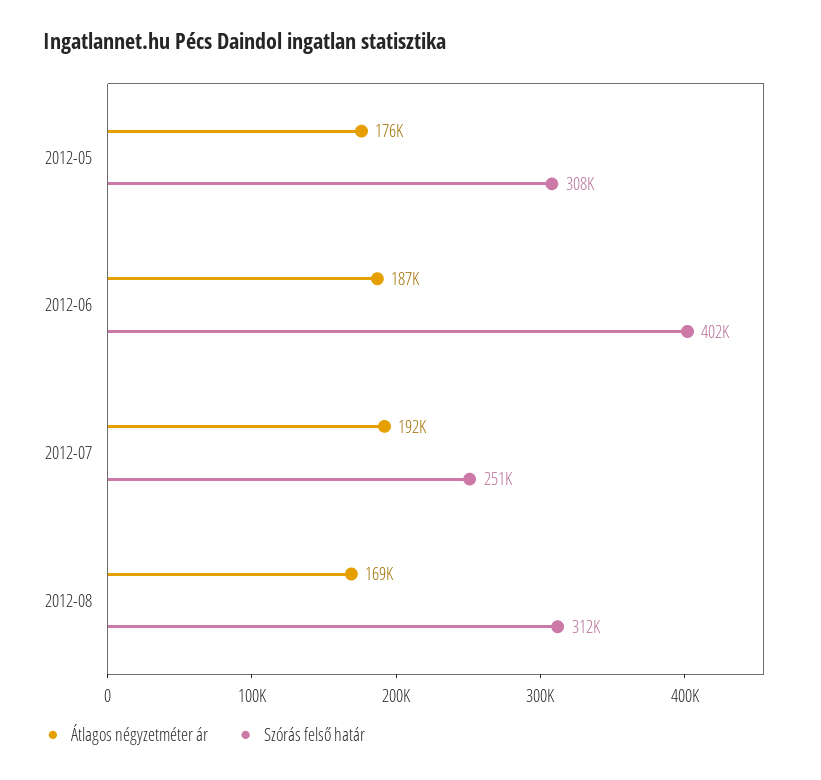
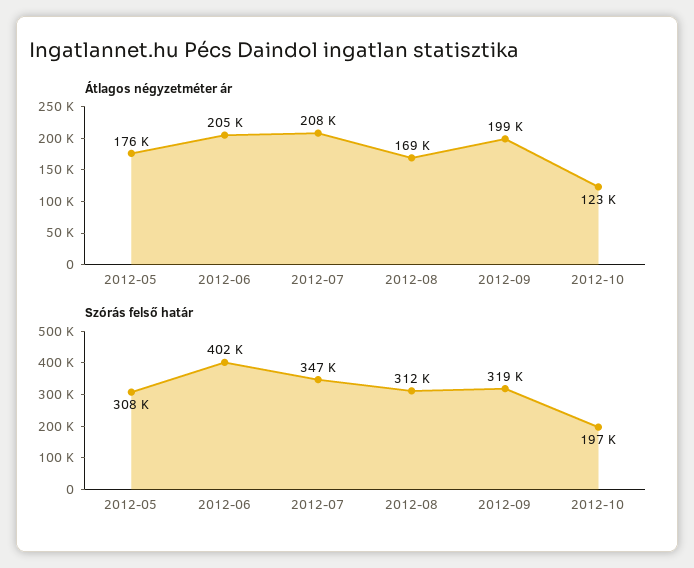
Átlagos négyzetméter ár, 2012-06: 187000 -> 205000
Átlagos négyzetméter ár, 2012-07: 192000 -> 208000
Szórás felső határ, 2012-07: 251000 -> 347000
Átlagos négyzetméter ár, 2012-09: none -> 199000
Átlagos négyzetméter ár, 2012-10: none -> 123000
Szórás felső határ, 2012-09: none -> 319000
Szórás felső határ, 2012-10: none -> 197000

